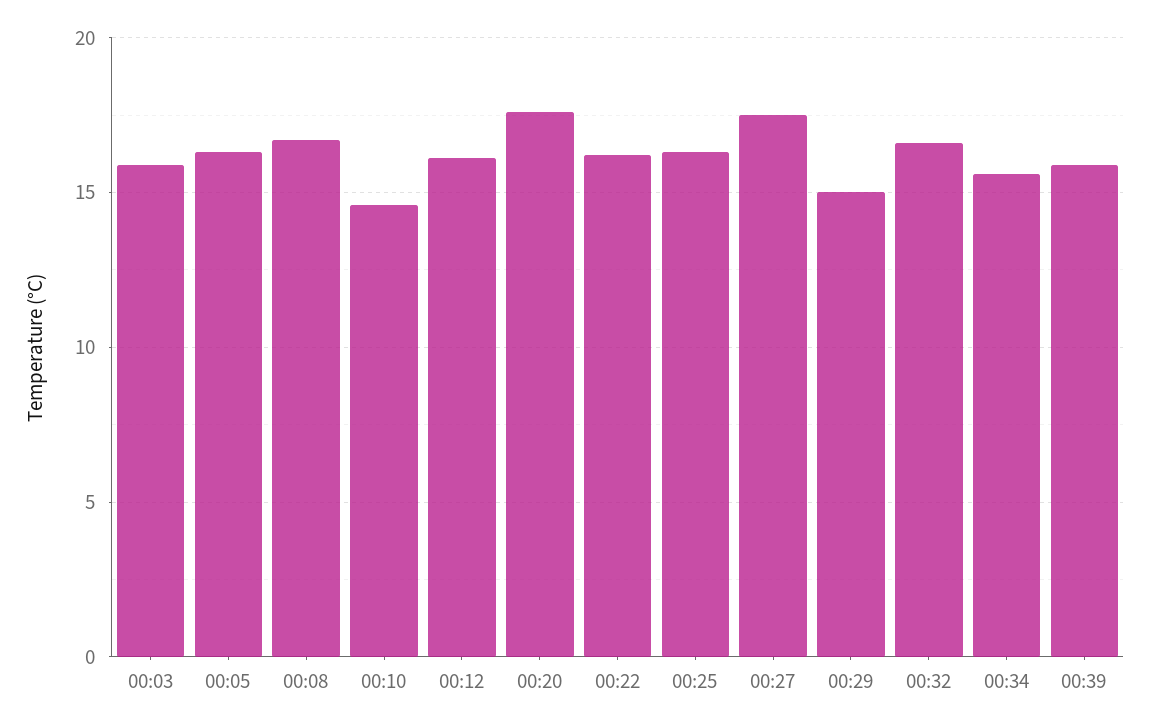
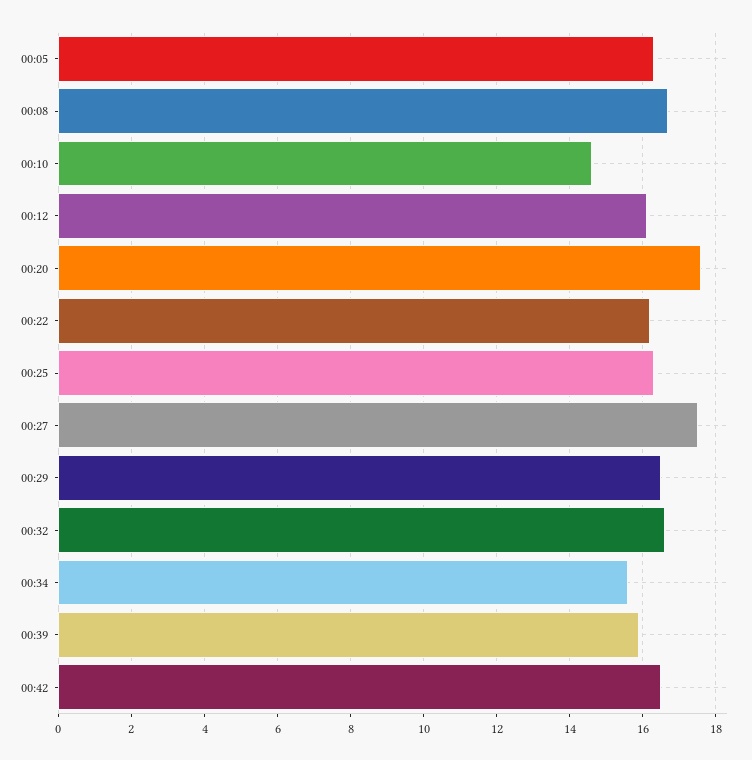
00:03: 16 -> none
00:29: 15 -> 16.5
00:42: none -> 16.5

